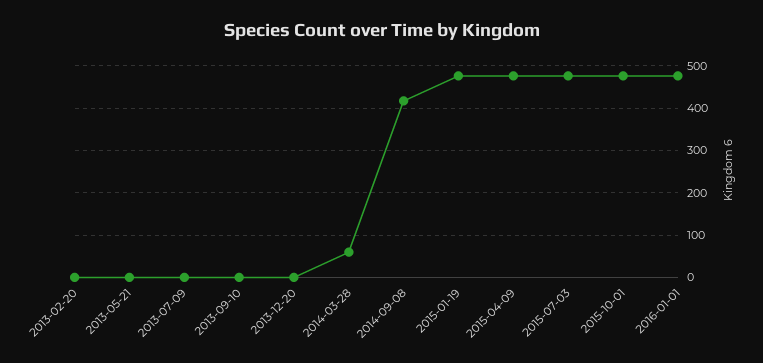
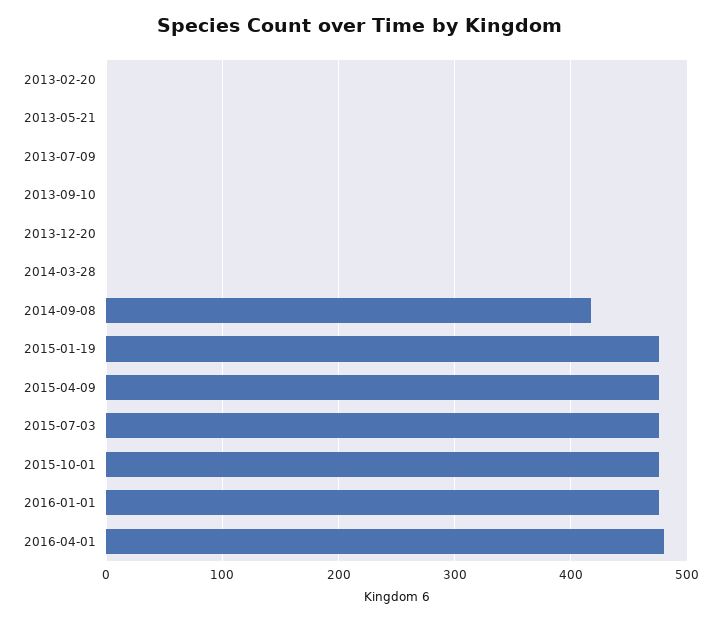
2014-03-28: 60 -> 0
2016-04-01: none -> 480

